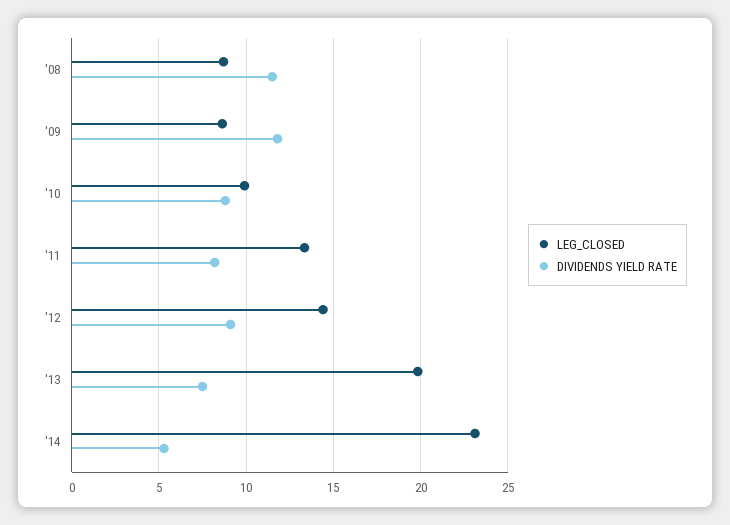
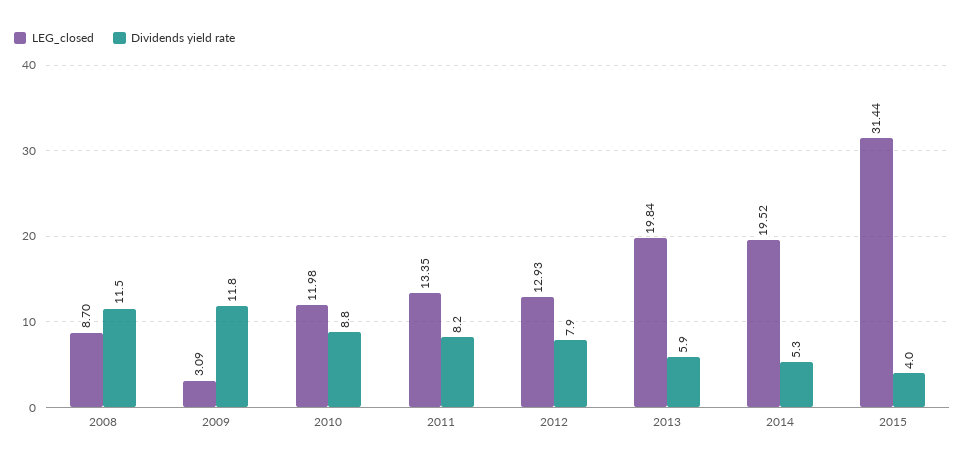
LEG_CLOSED, '09: 8.5 -> 3.09
LEG_CLOSED, '10: 10 -> 11.98
LEG_CLOSED, '12: 14.5 -> 12.93
DIVIDENDS YIELD RATE, '12: 9 -> 7.9
DIVIDENDS YIELD RATE, '13: 7.5 -> 5.9
LEG_CLOSED, '14: 23 -> 19.52
LEG_CLOSED, 2015: none -> 31.44
DIVIDENDS YIELD RATE, 2015: none -> 4

